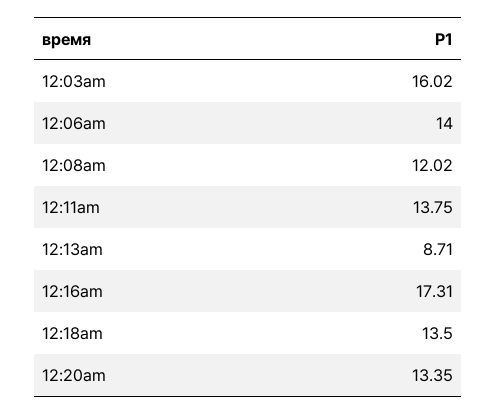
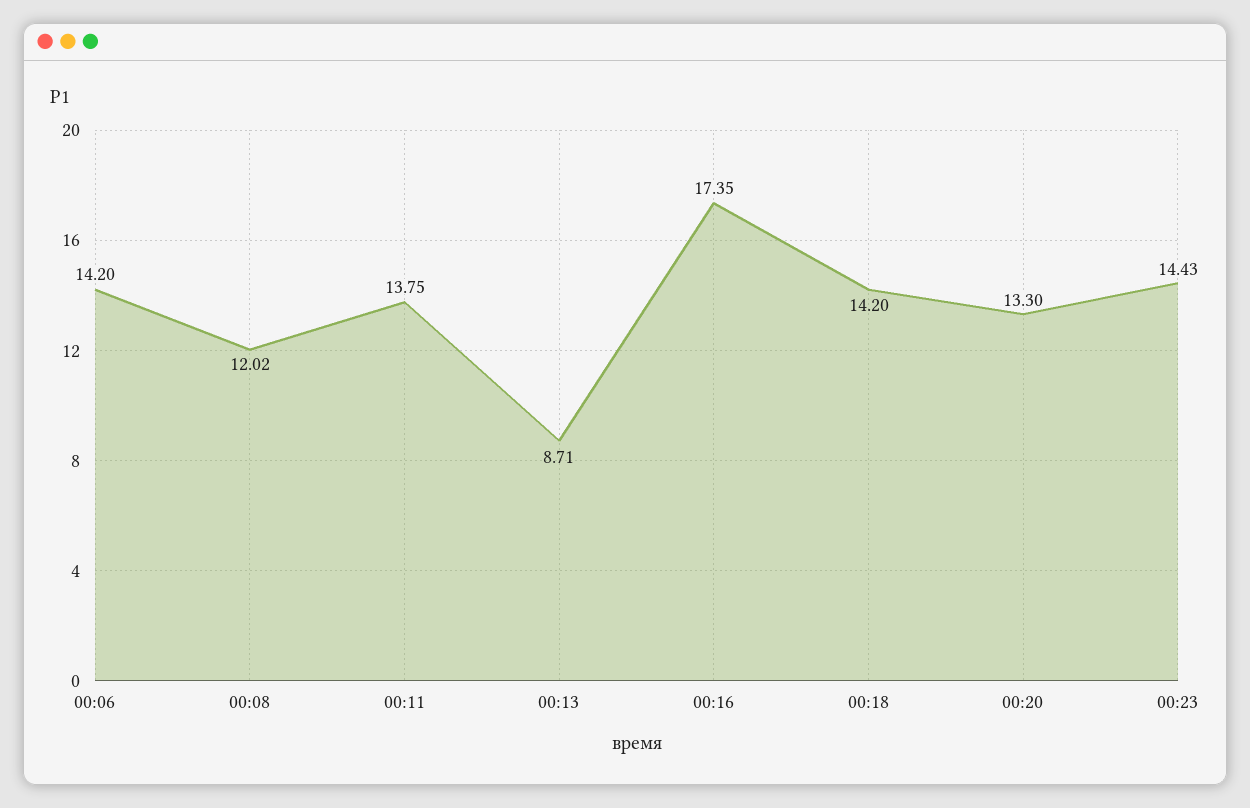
12:03am: 16.02 -> none
12:06am: 14 -> 14.2
12:16am: 17.31 -> 17.35
12:18am: 13.5 -> 14.2
12:20am: 13.35 -> 13.3
00:23: none -> 14.43

